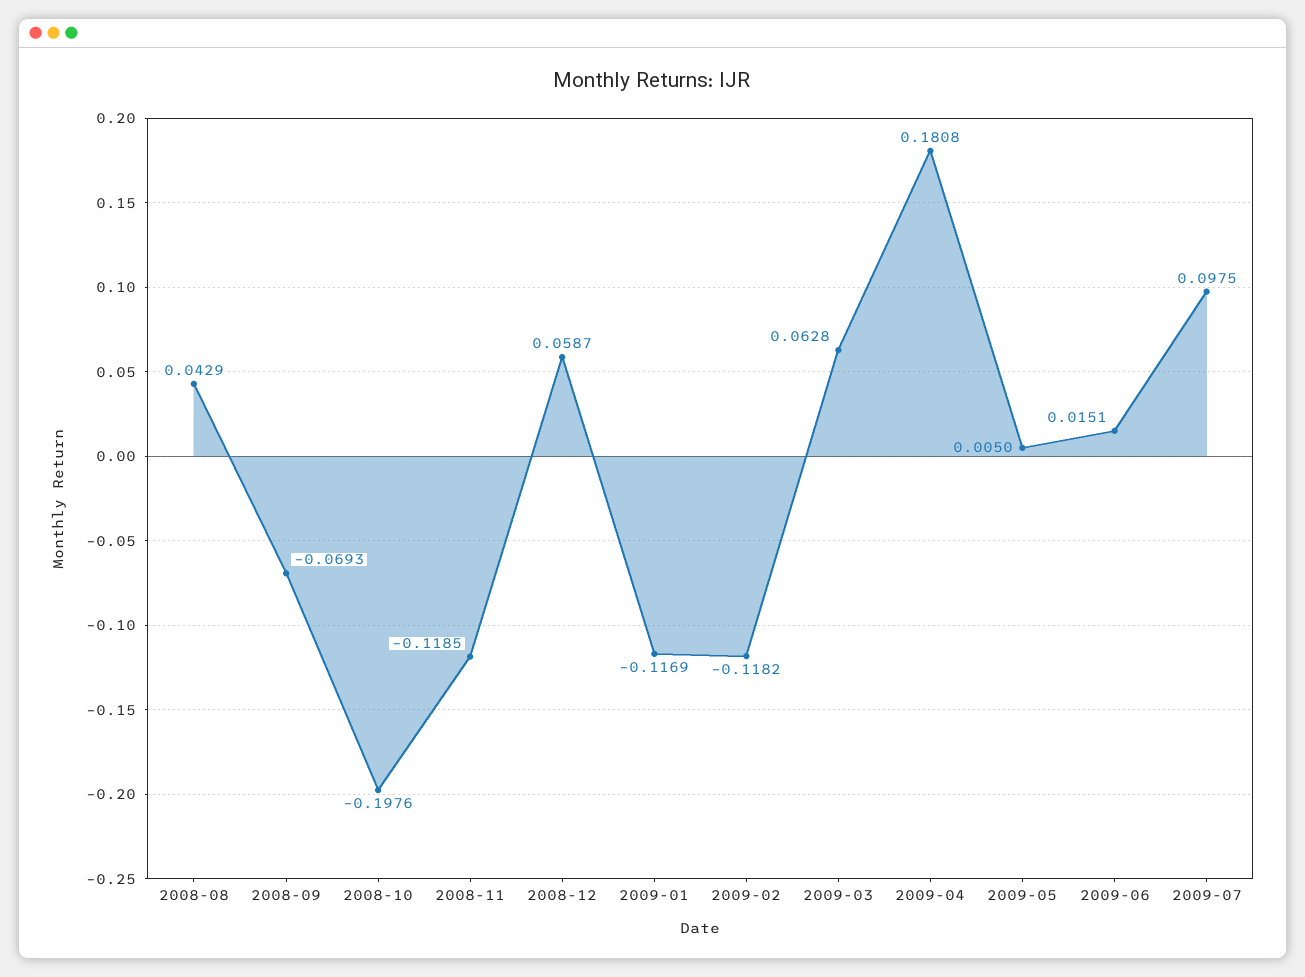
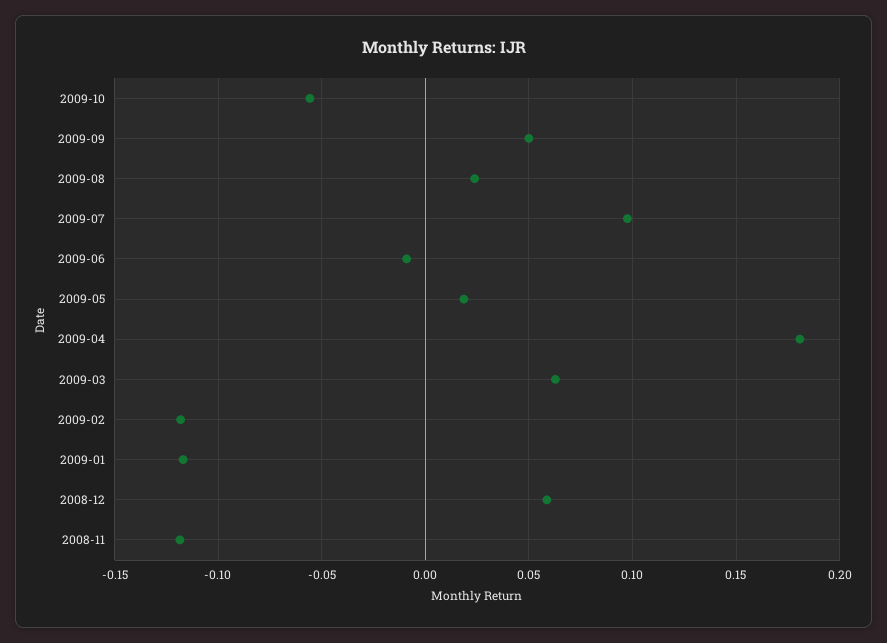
2008-08: 0.0429 -> none
2008-09: -0.0693 -> none
2008-10: -0.1976 -> none
2009-05: 0.005 -> 0.02
2009-06: 0.0151 -> -0.01
2009-10: none -> -0.055
2009-09: none -> 0.05
2009-08: none -> 0.025

